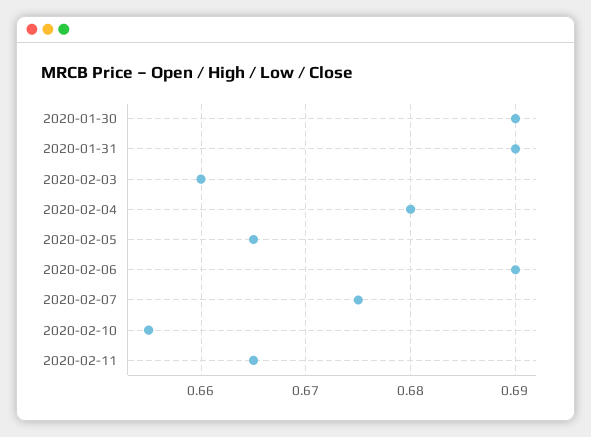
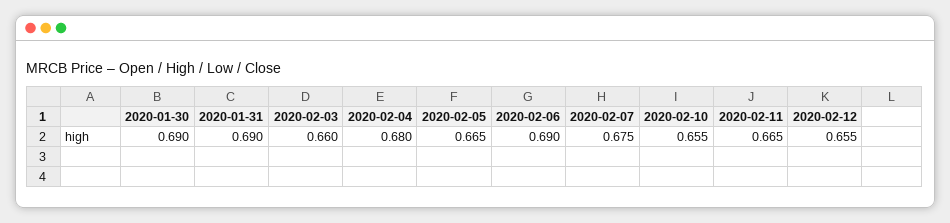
2020-02-12: none -> 0.655

